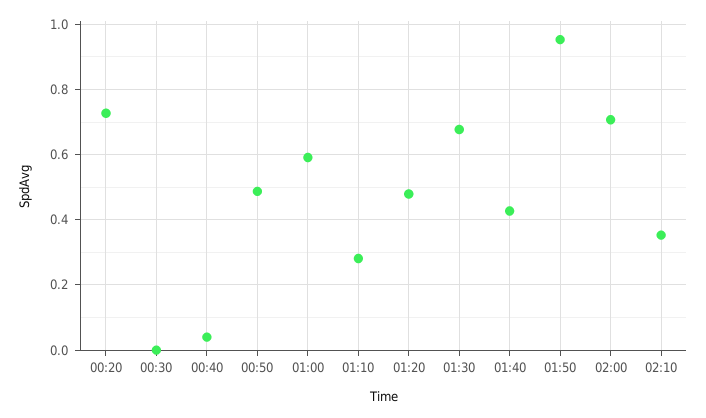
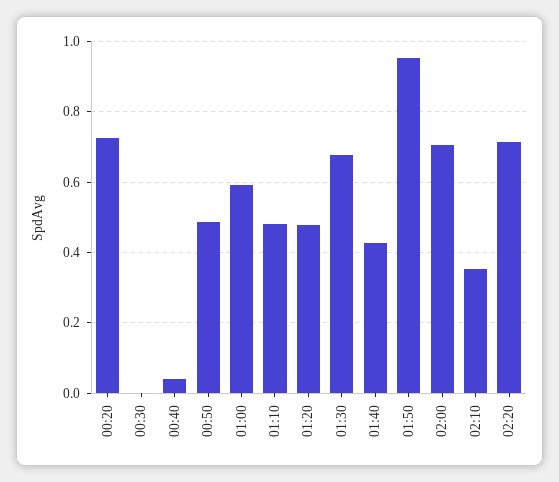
01:10: 0.28 -> 0.48
02:20: none -> 0.72

